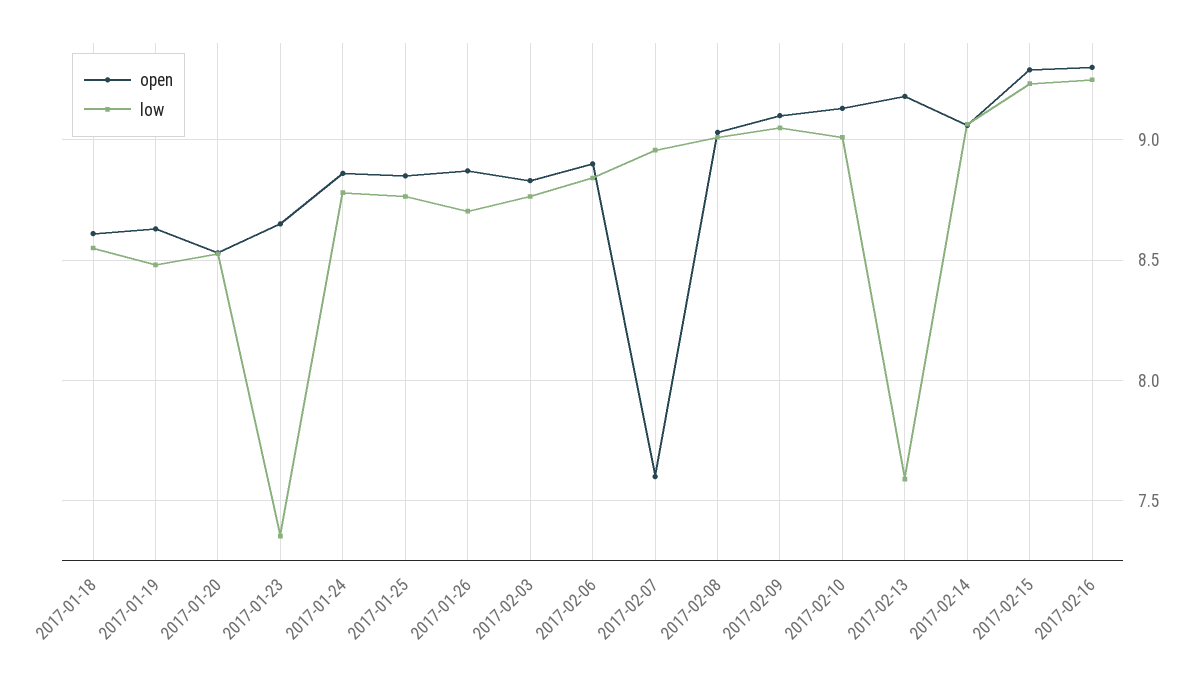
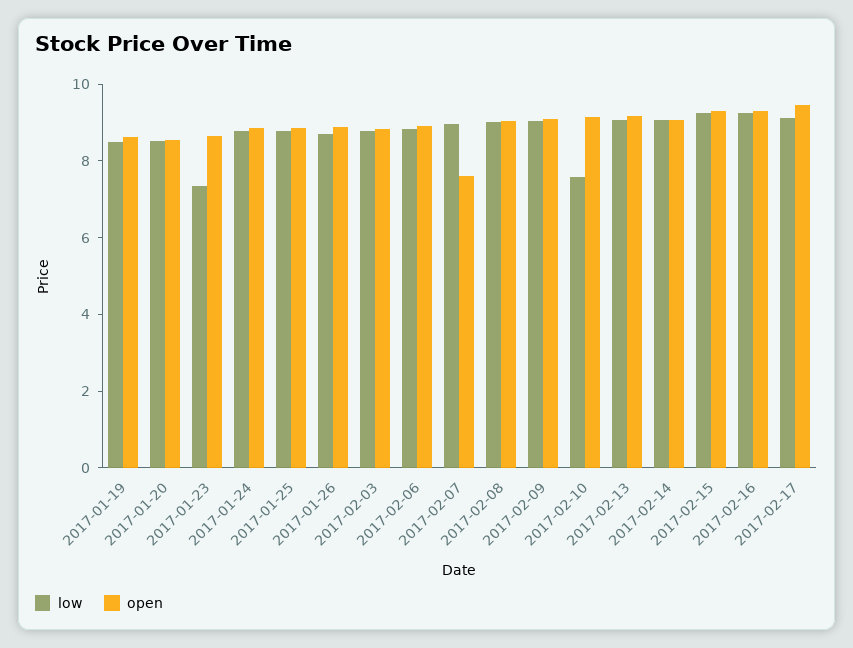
open, 2017-01-18: 8.6 -> none
low, 2017-01-18: 8.55 -> none
low, 2017-02-10: 9 -> 7.5
low, 2017-02-13: 7.6 -> 9
low, 2017-02-17: none -> 9
open, 2017-02-17: none -> 9.5

